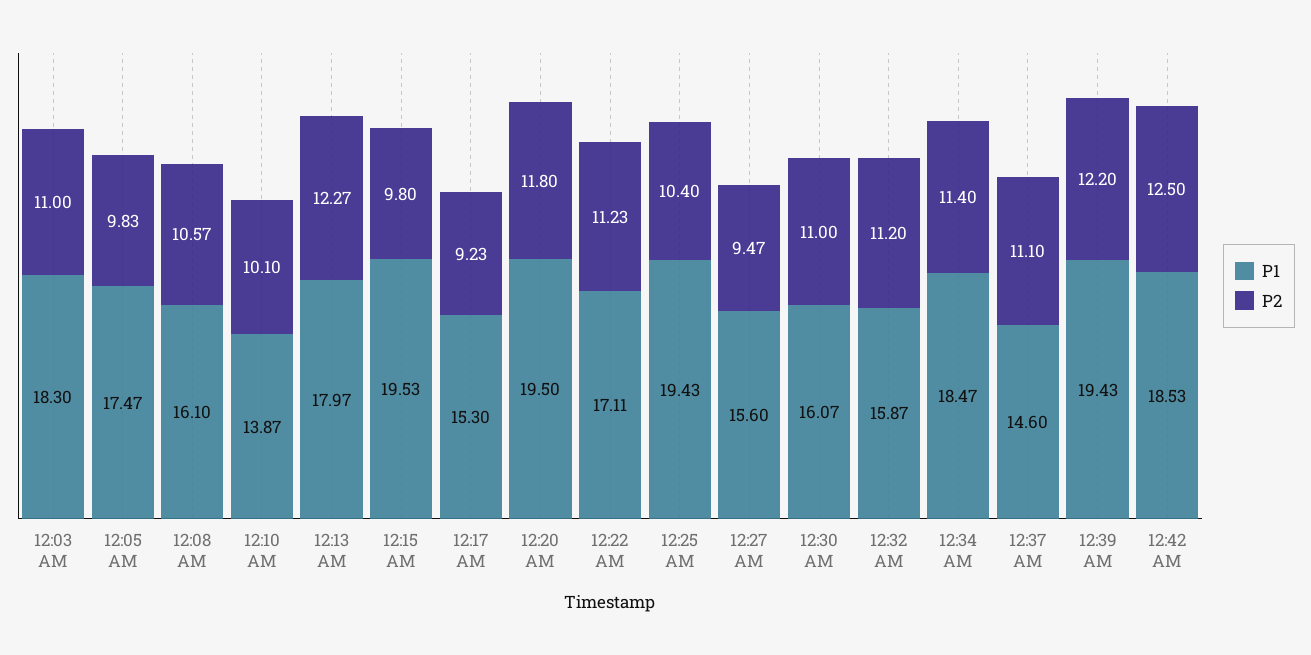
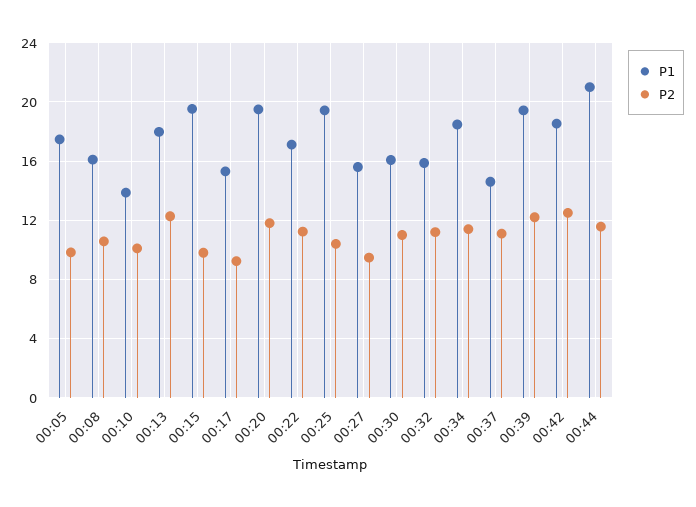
P1, 12:03 AM: 18.3 -> none
P2, 12:03 AM: 11 -> none
P1, 00:44: none -> 21
P2, 00:44: none -> 11.5

